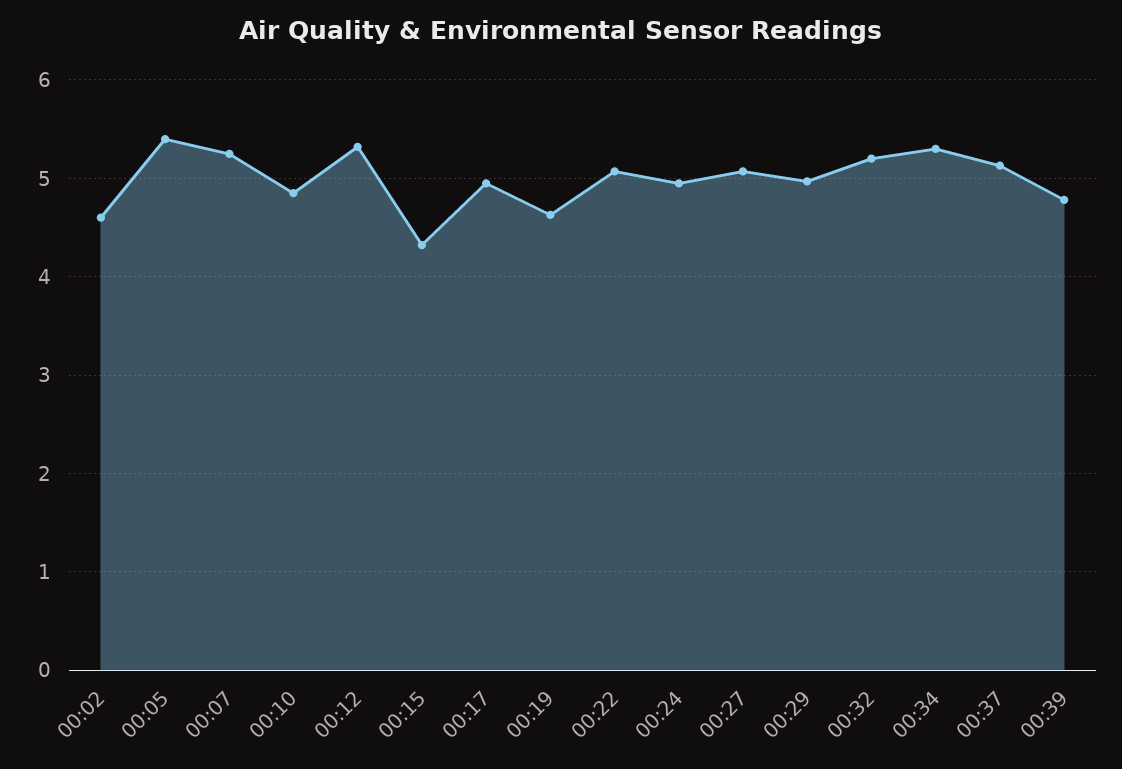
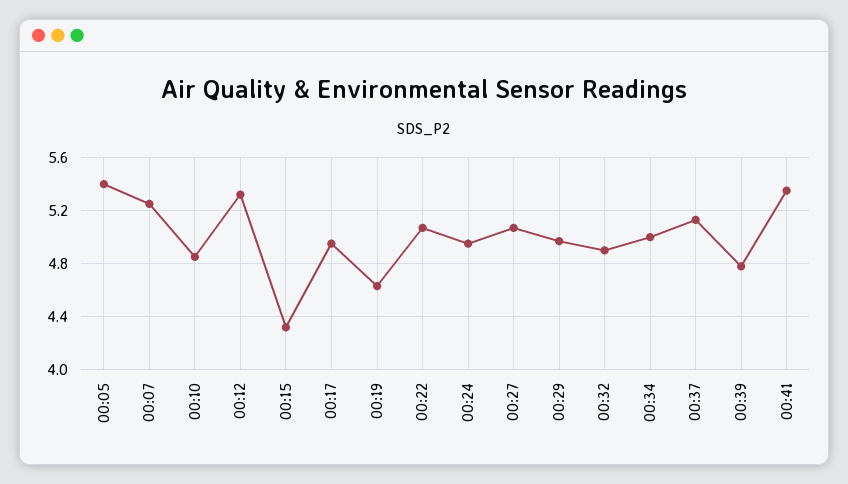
00:02: 4.6 -> none
00:32: 5.2 -> 4.9
00:34: 5.3 -> 5
00:41: none -> 5.35

